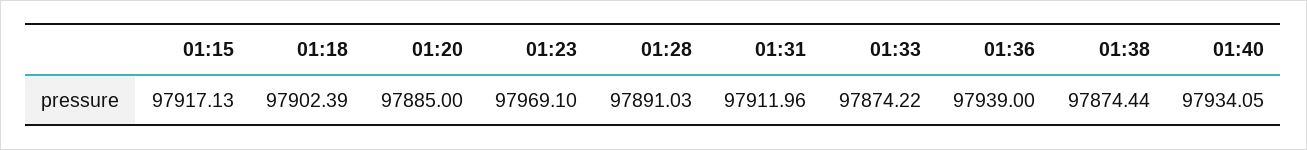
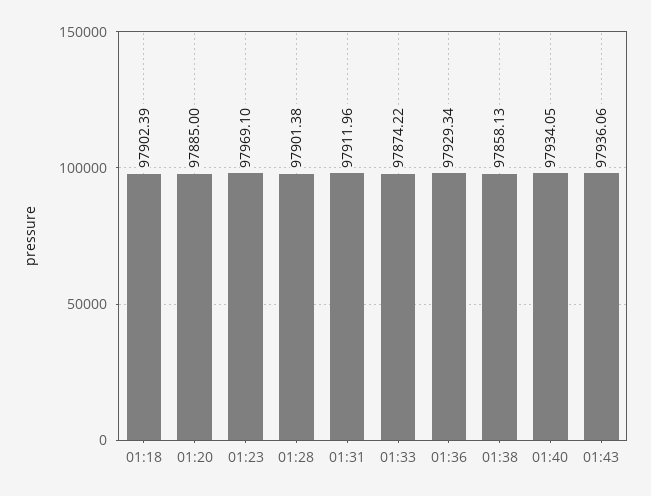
01:15: 97917.13 -> none
01:28: 97891.03 -> 97901.38
01:36: 97939 -> 97929.34
01:38: 97874.44 -> 97858.13
01:43: none -> 97936.06

